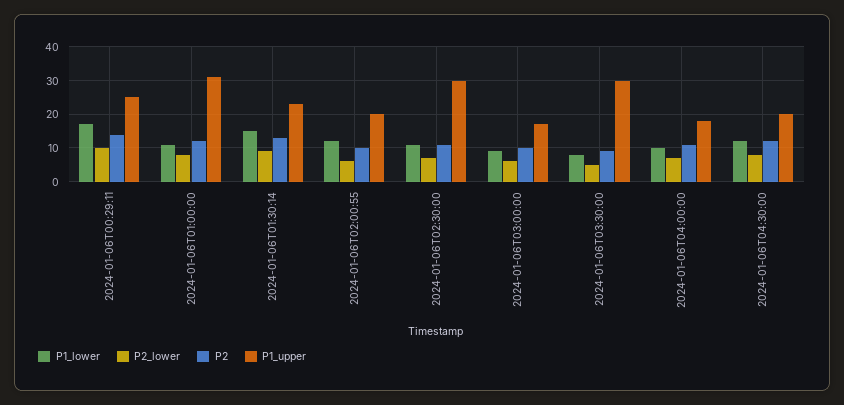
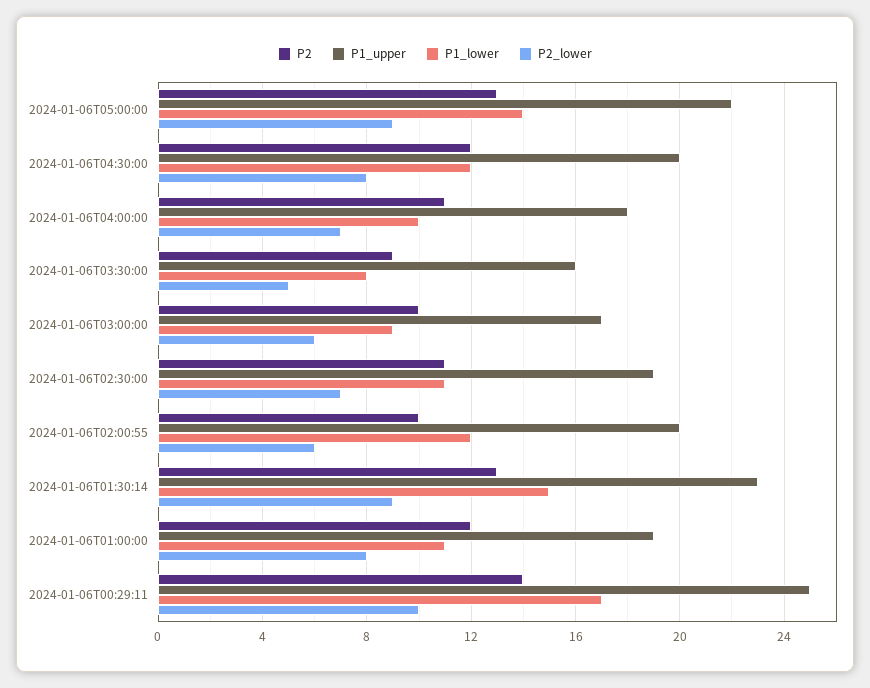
P1_upper, 2024-01-06T01:00:00: 30 -> 19
P1_upper, 2024-01-06T02:30:00: 30 -> 19
P1_upper, 2024-01-06T03:30:00: 30 -> 16
P2, 2024-01-06T05:00:00: none -> 13
P1_upper, 2024-01-06T05:00:00: none -> 22
P1_lower, 2024-01-06T05:00:00: none -> 14
P2_lower, 2024-01-06T05:00:00: none -> 9

